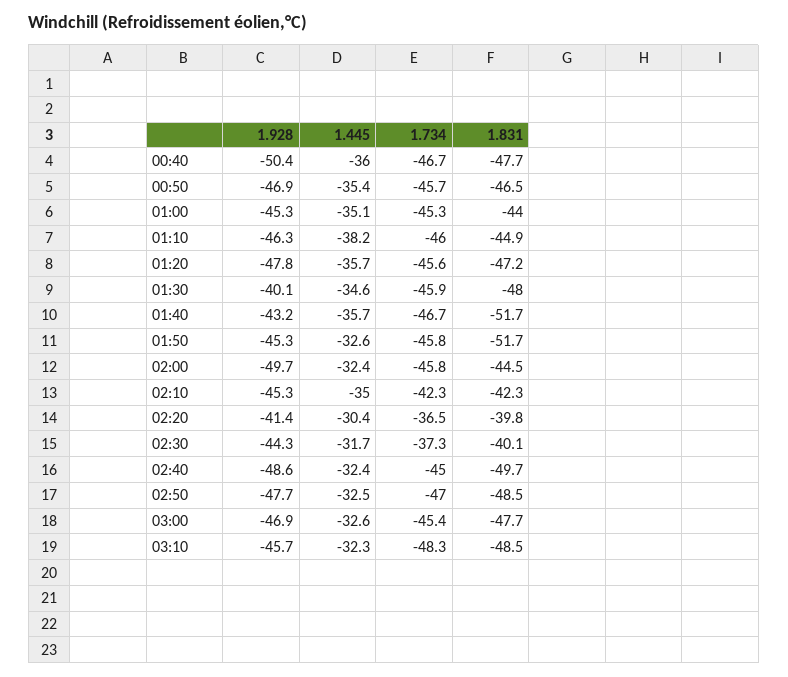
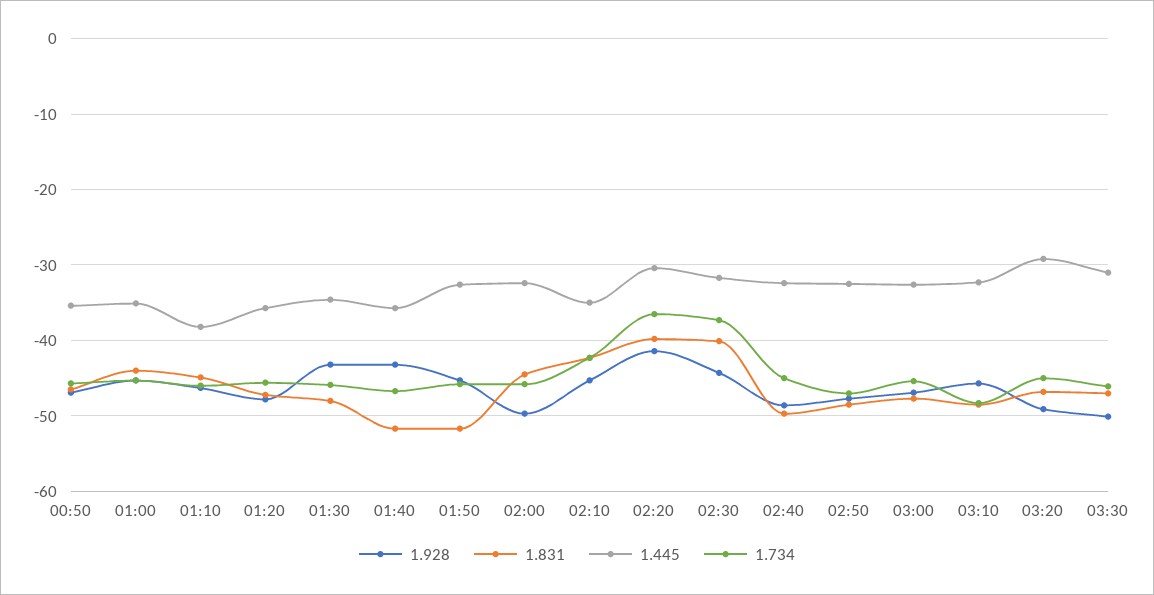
1.928, 00:40: -50.4 -> none
1.445, 00:40: -36 -> none
1.734, 00:40: -46.7 -> none
1.831, 00:40: -47.7 -> none
1.928, 01:30: -40.1 -> -43
1.928, 03:20: none -> -49
1.831, 03:20: none -> -47
1.445, 03:20: none -> -29
1.734, 03:20: none -> -45
1.928, 03:30: none -> -50
1.831, 03:30: none -> -47
1.445, 03:30: none -> -31
1.734, 03:30: none -> -46

